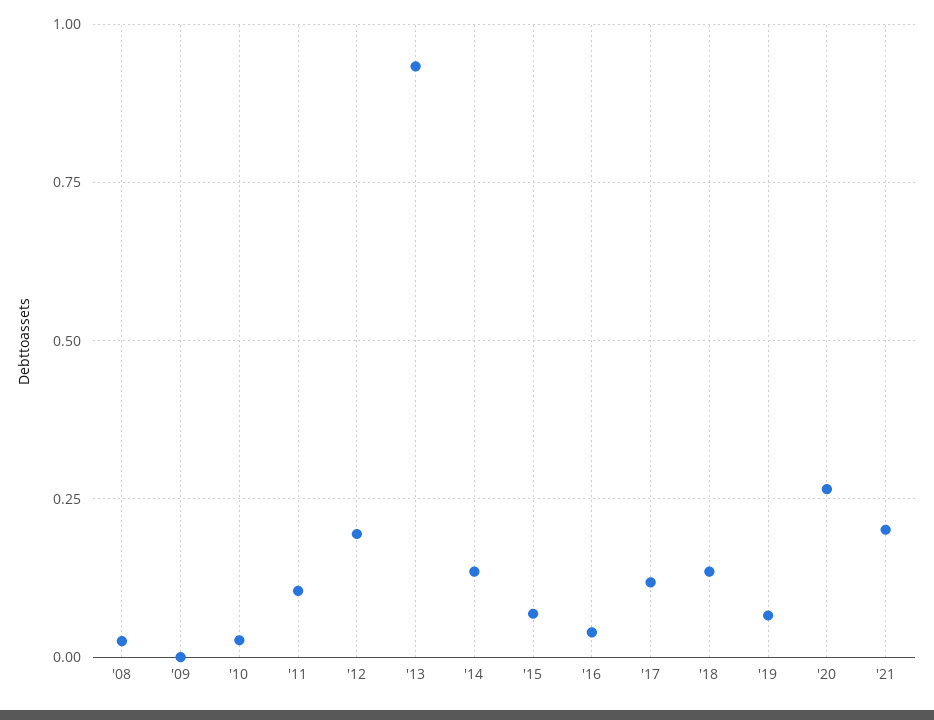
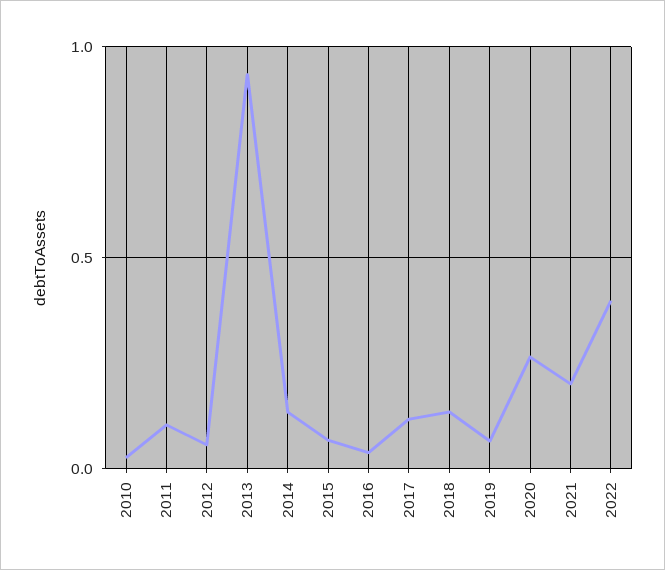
'08: 0.025 -> none
'09: 0 -> none
'12: 0.2 -> 0.05
2022: none -> 0.4

